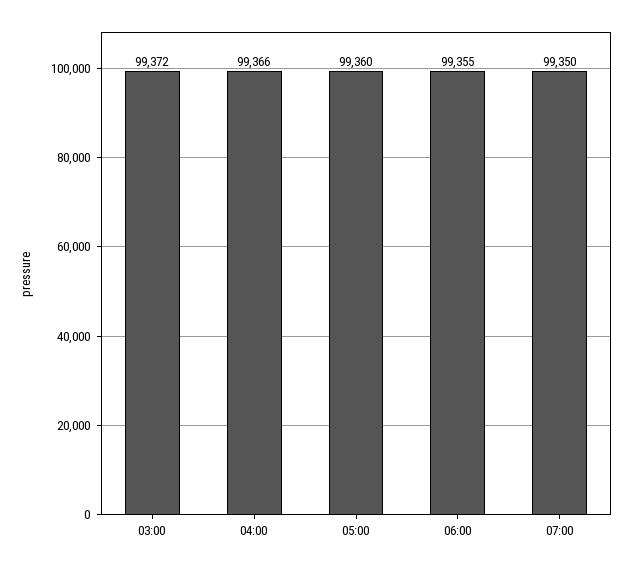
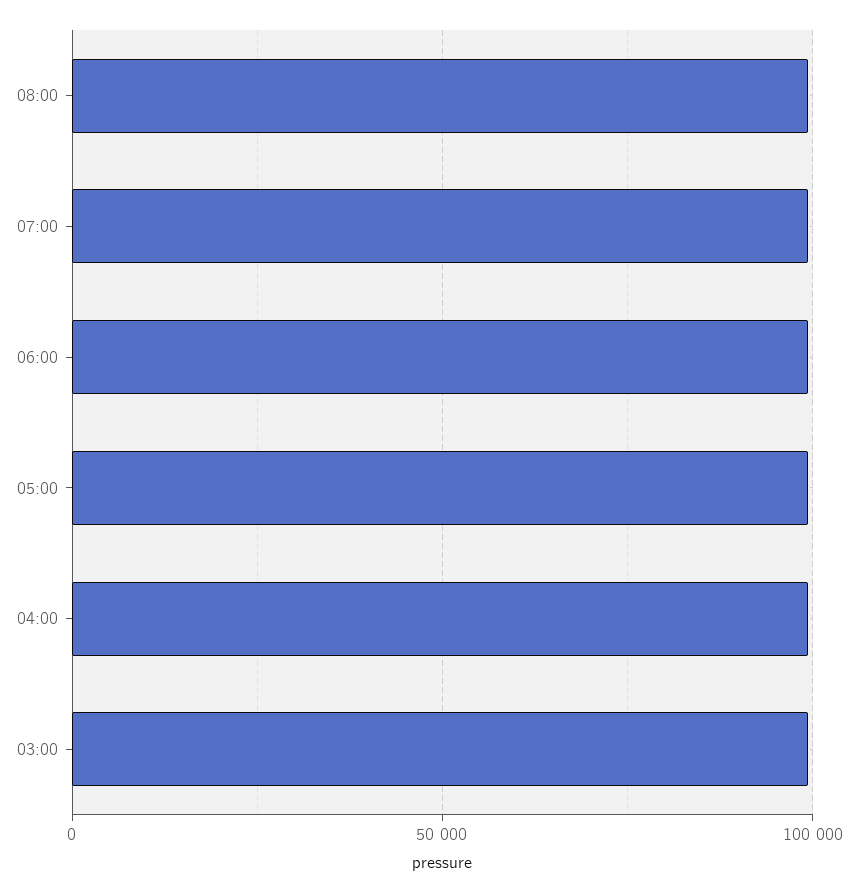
08:00: none -> 100000

